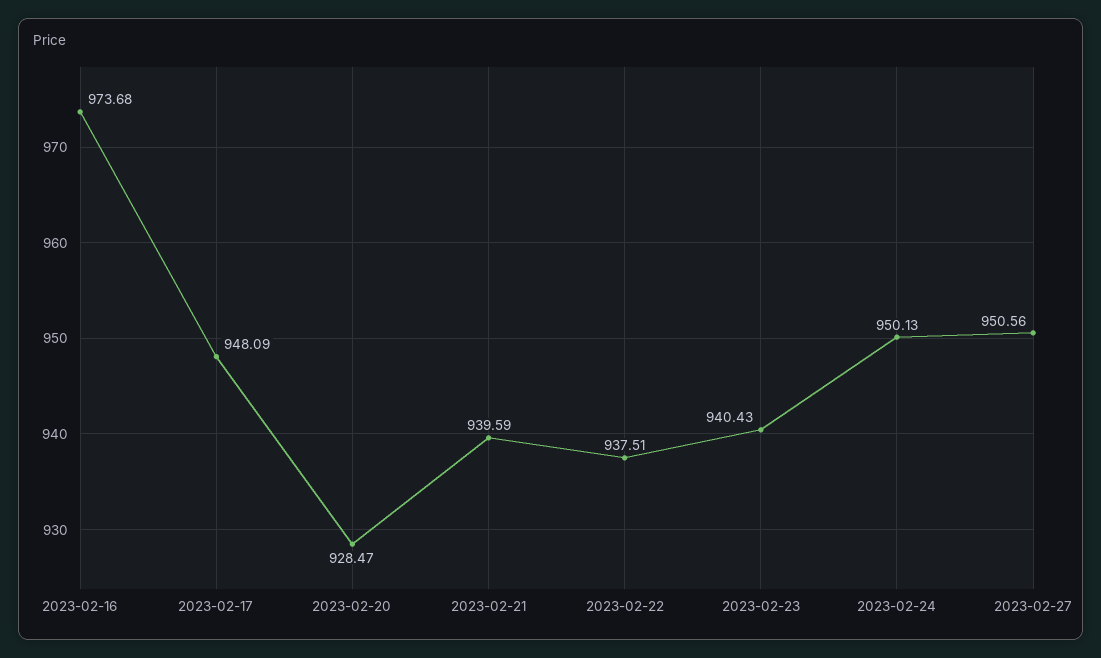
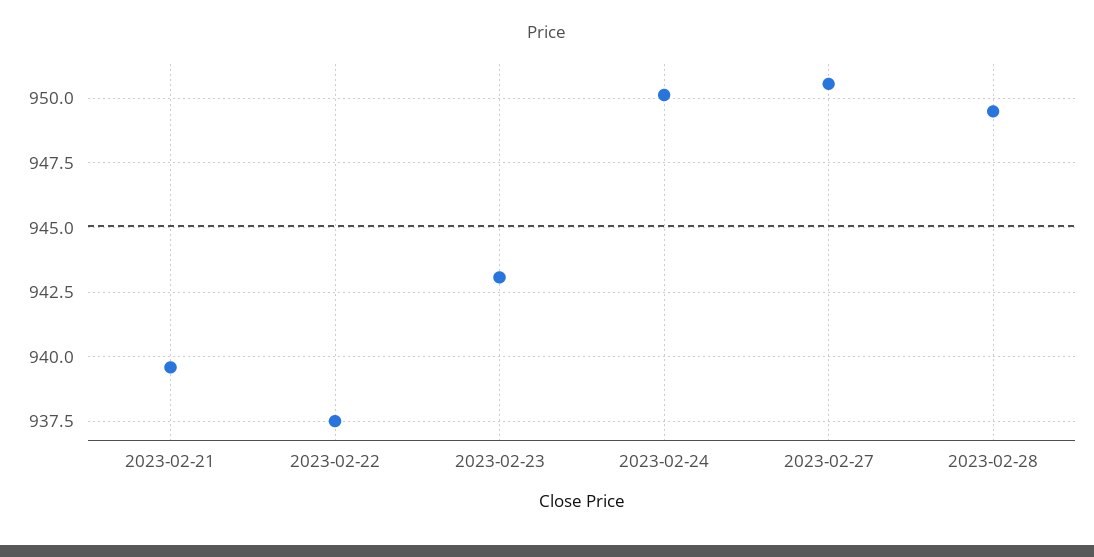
2023-02-16: 973.68 -> none
2023-02-17: 948.09 -> none
2023-02-20: 928.47 -> none
2023-02-23: 940.43 -> 943
2023-02-28: none -> 949.5

